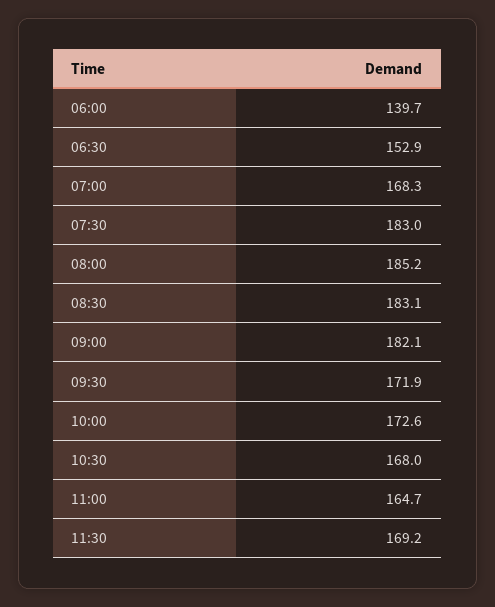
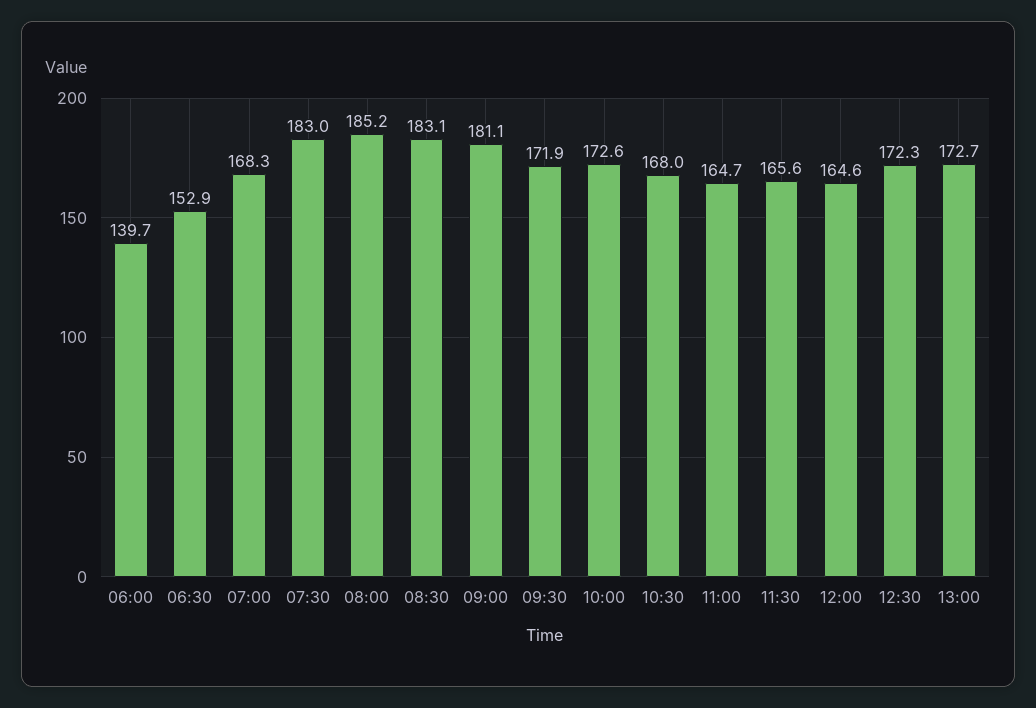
09:00: 182.1 -> 181.1
11:30: 169.2 -> 165.6
12:00: none -> 164.6
12:30: none -> 172.3
13:00: none -> 172.7

